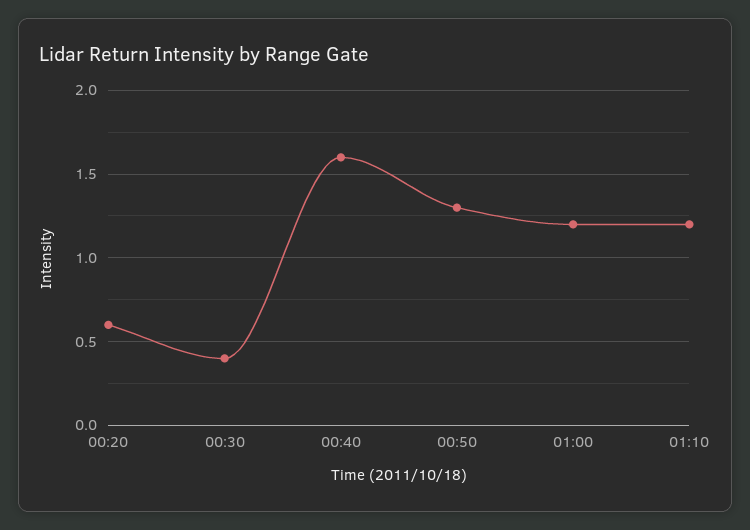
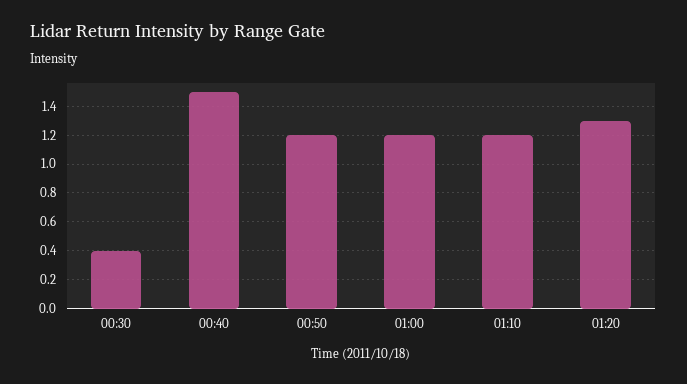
00:20: 0.6 -> none
00:40: 1.6 -> 1.5
00:50: 1.3 -> 1.2
01:20: none -> 1.3

